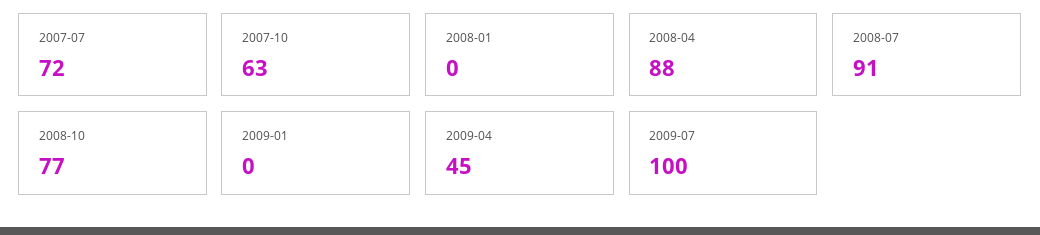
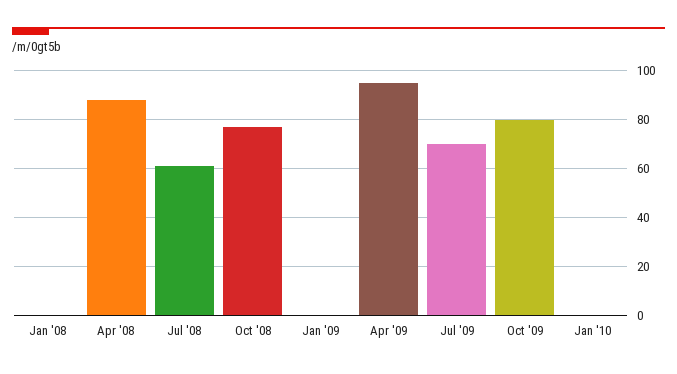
2007-07: 72 -> none
2007-10: 63 -> none
2008-07: 91 -> 60
2009-04: 45 -> 95
2009-07: 100 -> 70
Oct '09: none -> 80
Jan '10: none -> 0

